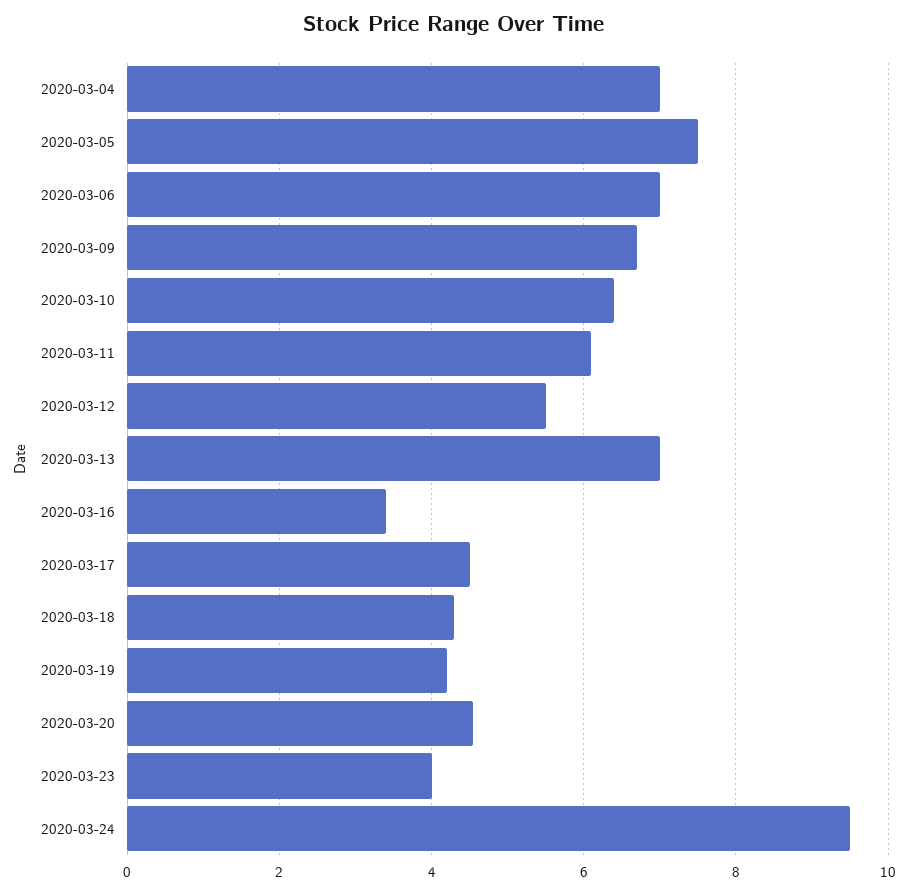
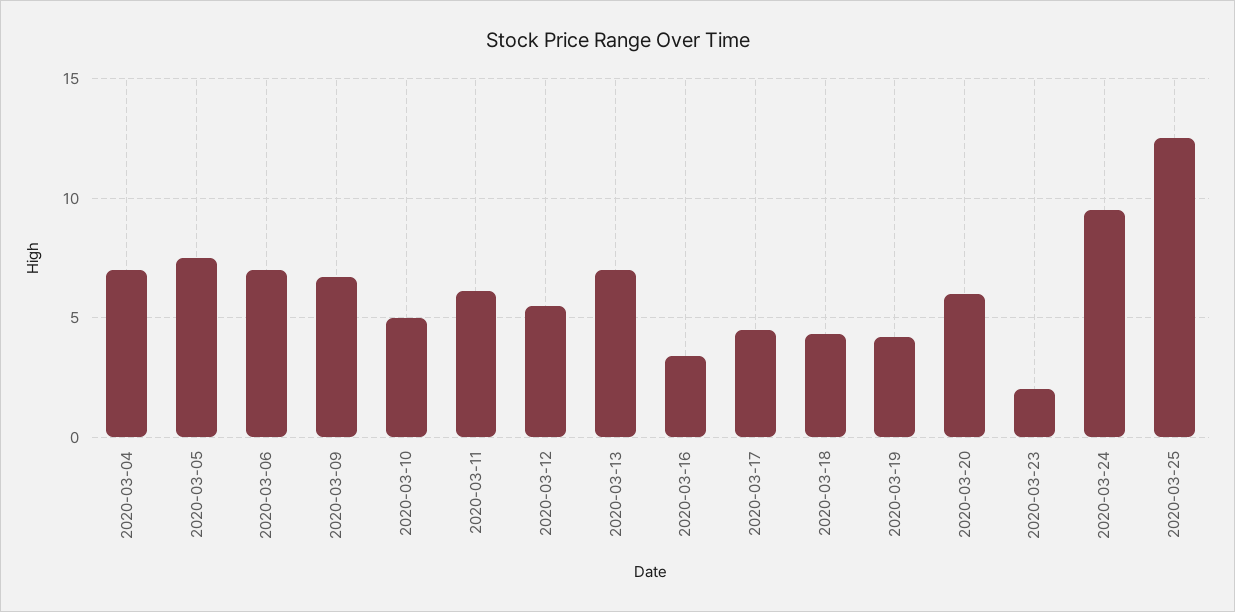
2020-03-10: 6.4 -> 5
2020-03-20: 4.6 -> 6
2020-03-23: 4 -> 2
2020-03-25: none -> 12.5

